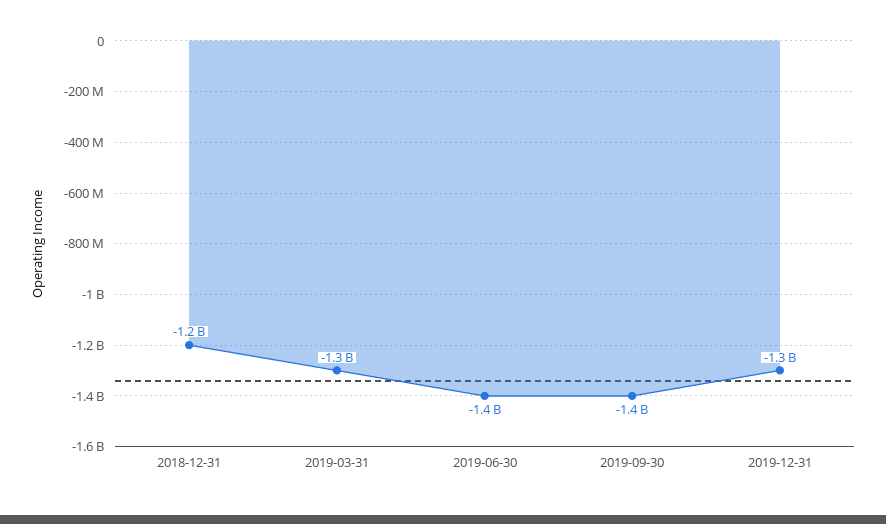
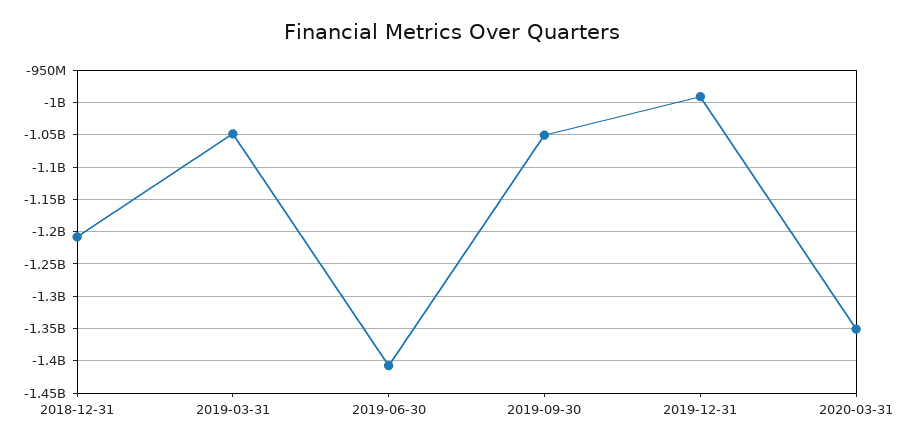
2019-03-31: -1300000000 -> -1050000000
2019-09-30: -1400000000 -> -1050000000
2019-12-31: -1300000000 -> -990000000
2020-03-31: none -> -1350000000

